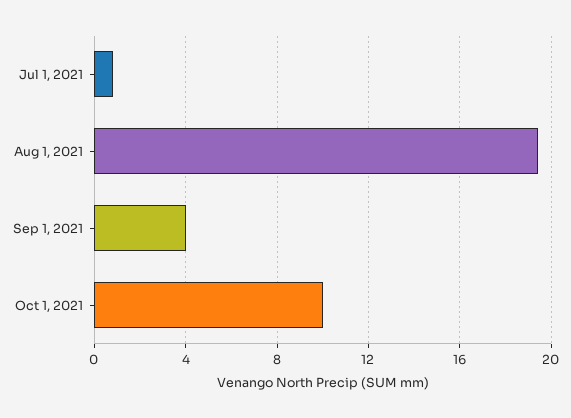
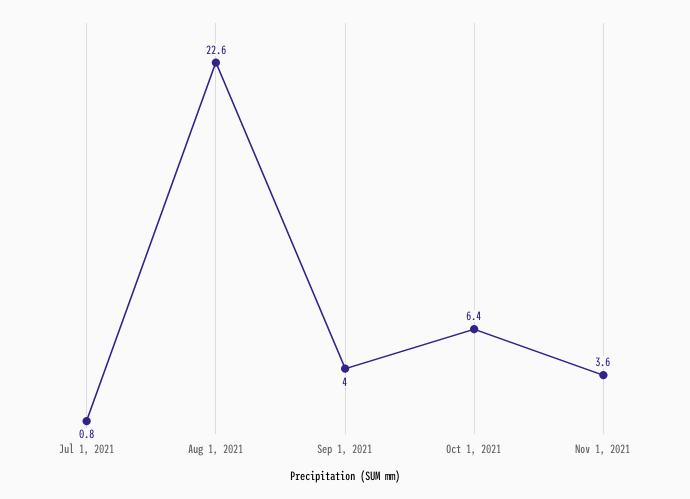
Aug 1, 2021: 19.5 -> 22.6
Oct 1, 2021: 10 -> 6.4
Nov 1, 2021: none -> 3.6

